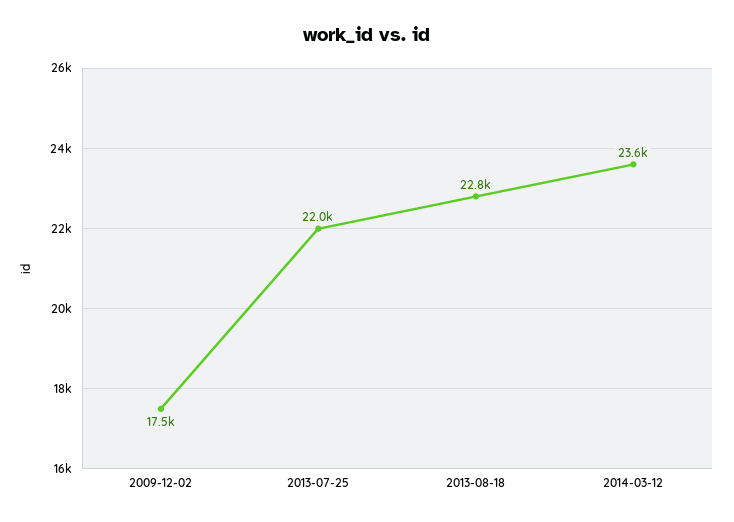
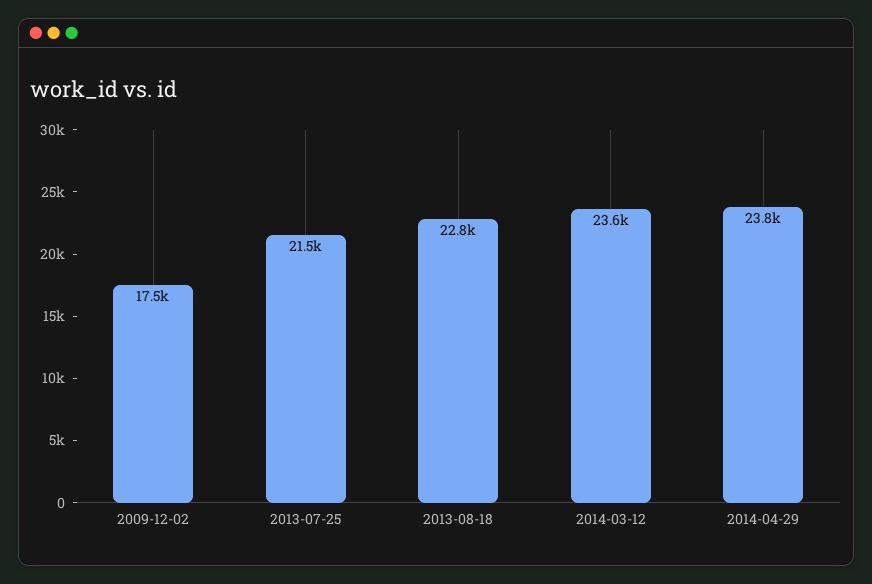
2013-07-25: 22000 -> 21500
2014-04-29: none -> 23800

